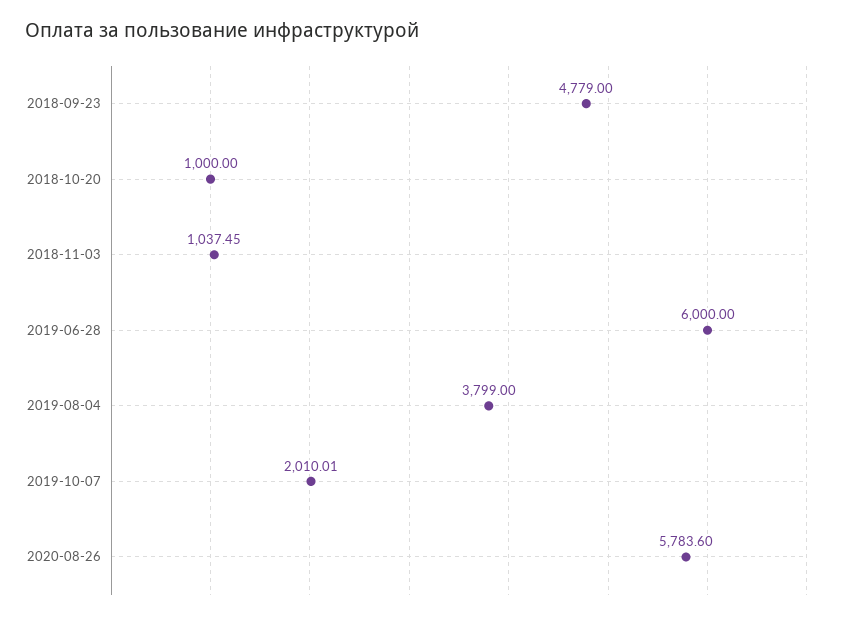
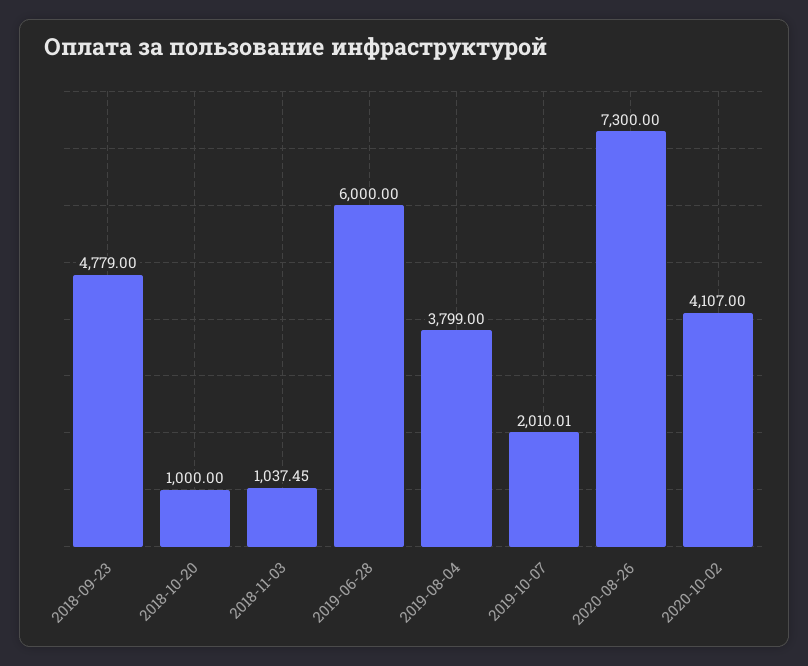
2020-08-26: 5783.6 -> 7300
2020-10-02: none -> 4107

